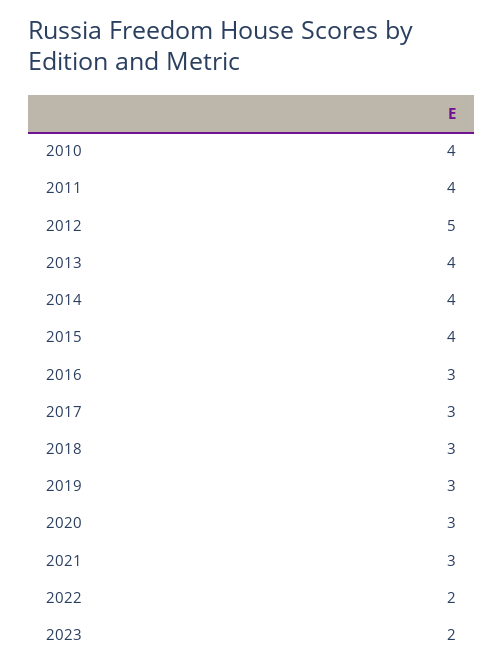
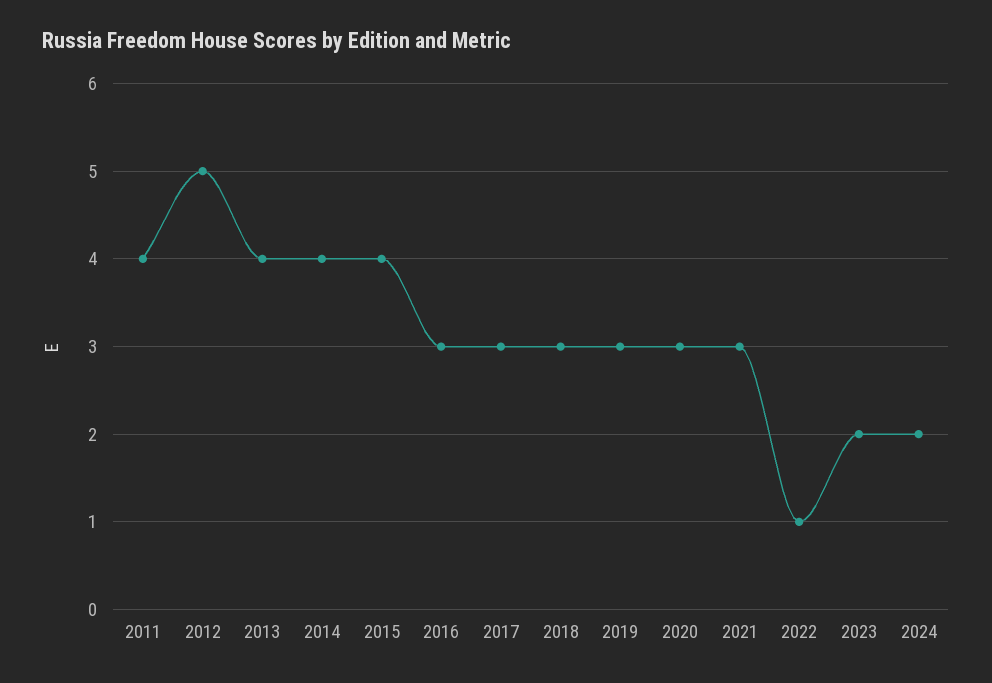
2010: 4 -> none
2022: 2 -> 1
2024: none -> 2

